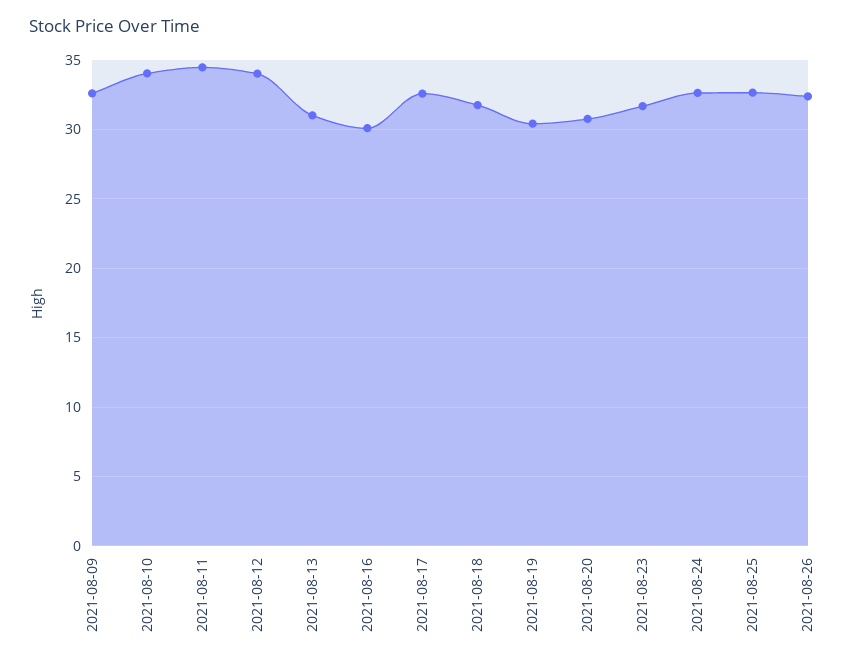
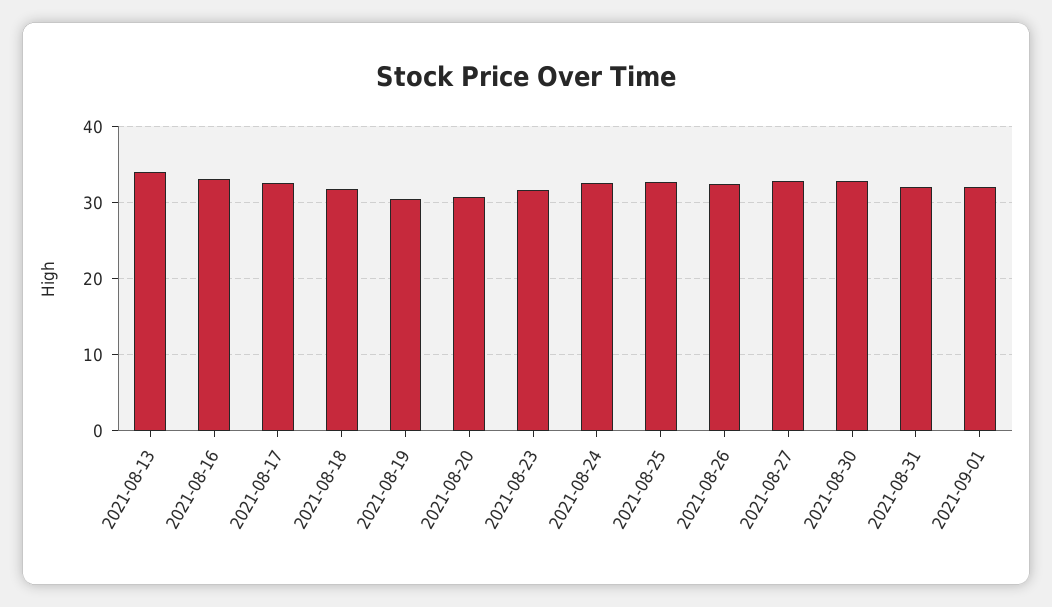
2021-08-09: 32.5 -> none
2021-08-10: 34 -> none
2021-08-11: 34.5 -> none
2021-08-12: 34 -> none
2021-08-13: 31 -> 34
2021-08-16: 30 -> 33
2021-08-27: none -> 33
2021-08-30: none -> 33
2021-08-31: none -> 32
2021-09-01: none -> 32

